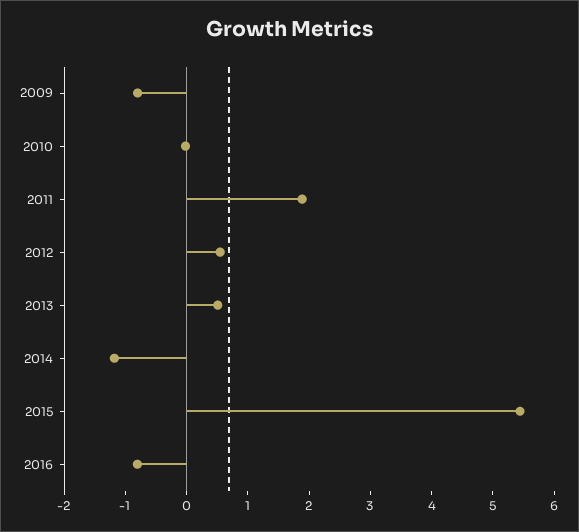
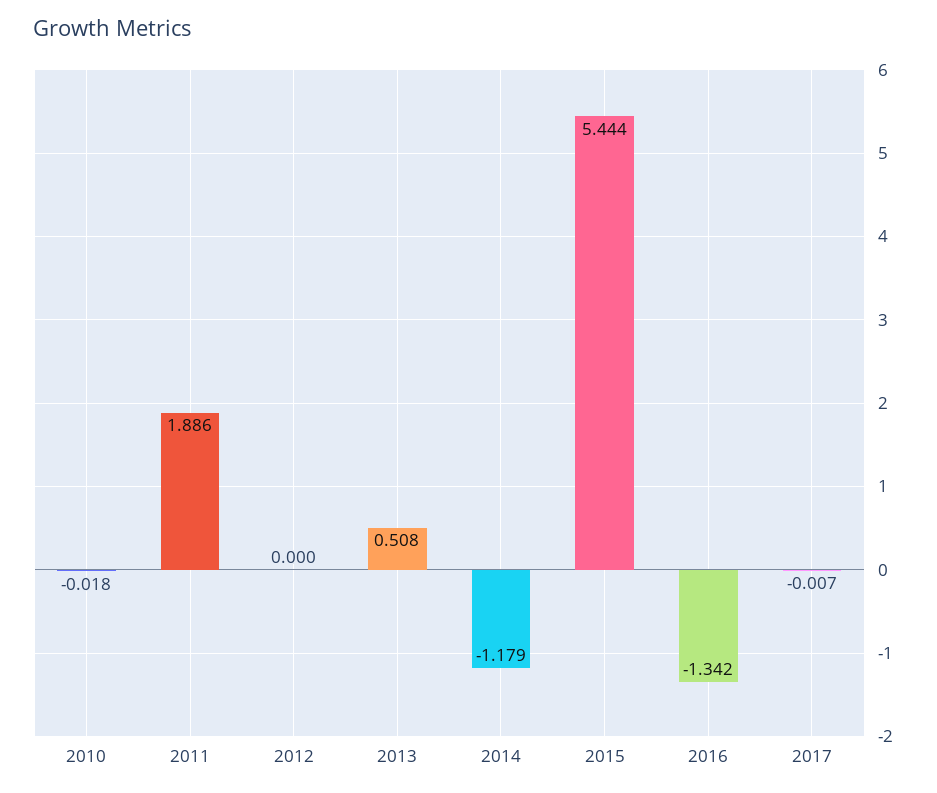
2009: -0.8 -> none
2012: 0.6 -> 0
2016: -0.8 -> -1.342
2017: none -> -0.007

